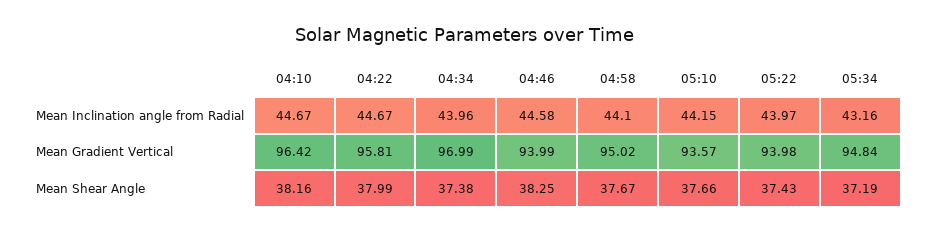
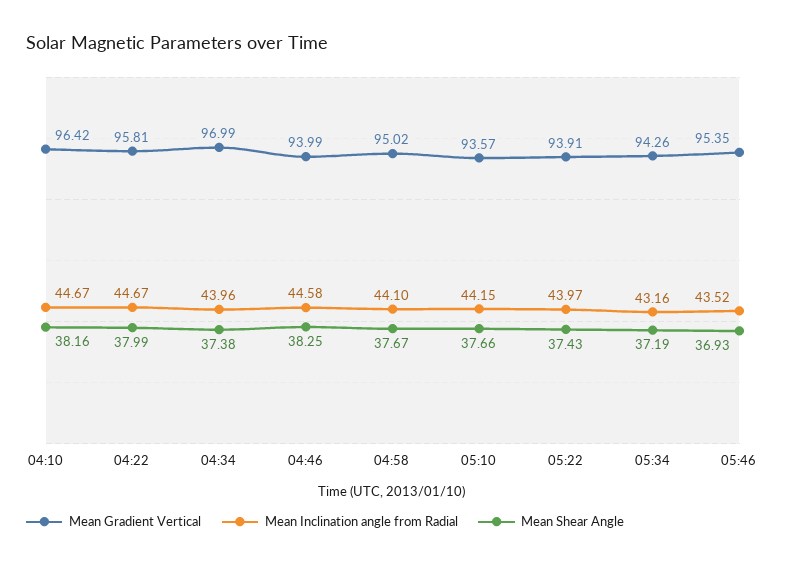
Mean Gradient Vertical, 05:22: 93.98 -> 93.91
Mean Gradient Vertical, 05:34: 94.84 -> 94.26
Mean Gradient Vertical, 05:46: none -> 95.35
Mean Inclination angle from Radial, 05:46: none -> 43.52
Mean Shear Angle, 05:46: none -> 36.93

